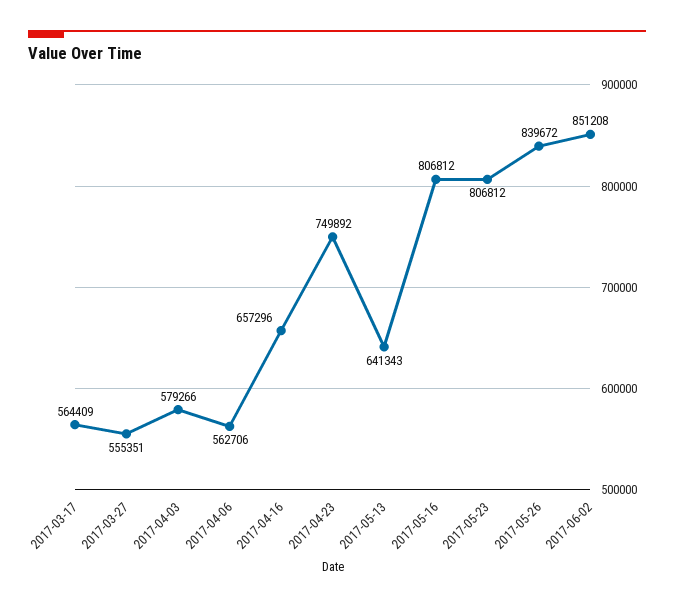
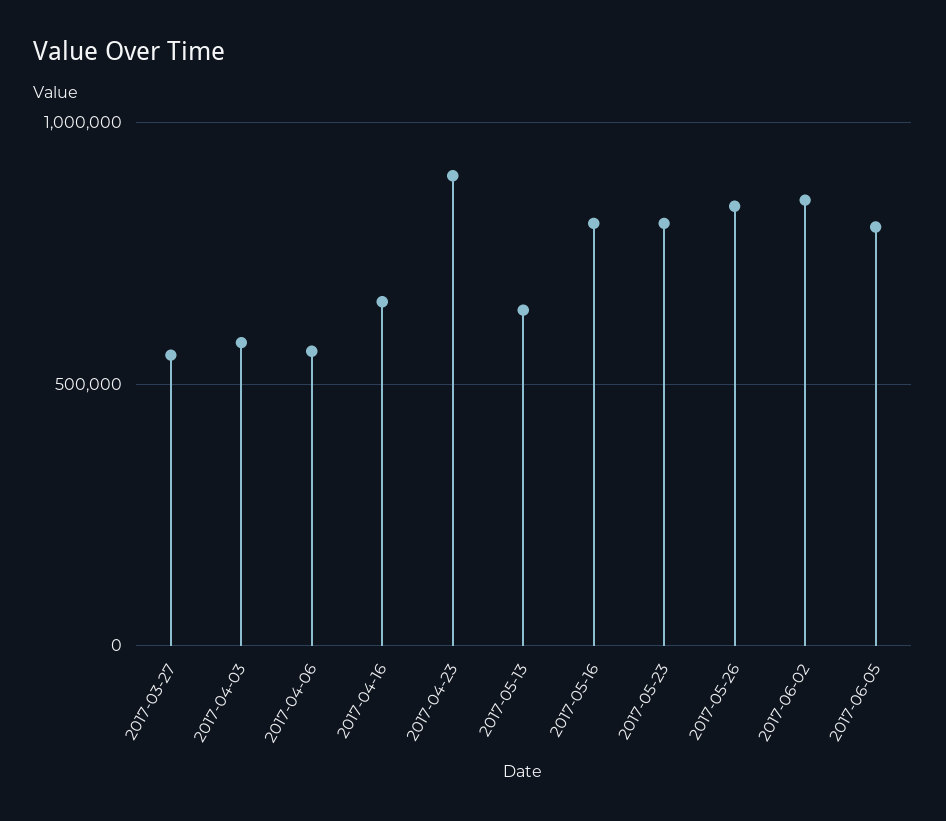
2017-03-17: 564409 -> none
2017-04-23: 749892 -> 900000
2017-06-05: none -> 800000

